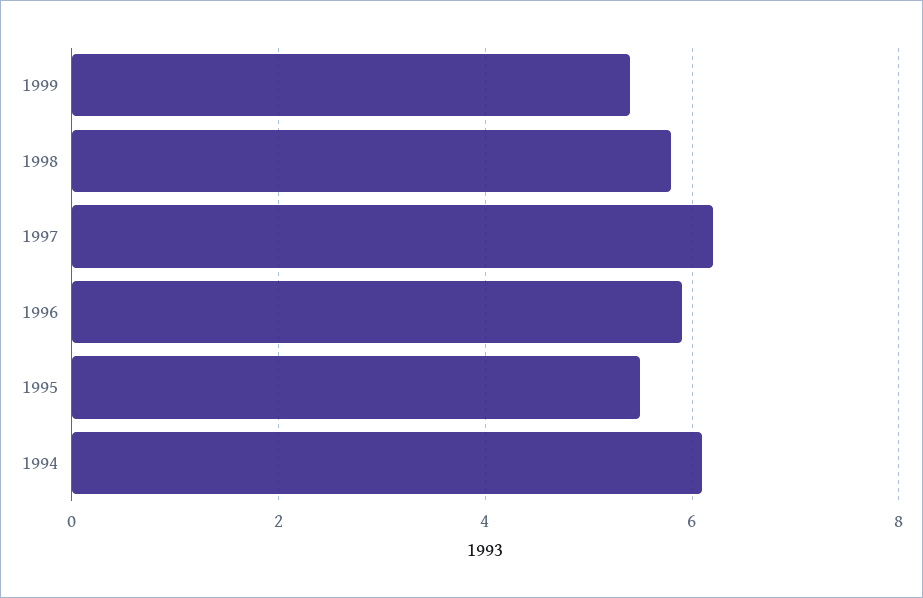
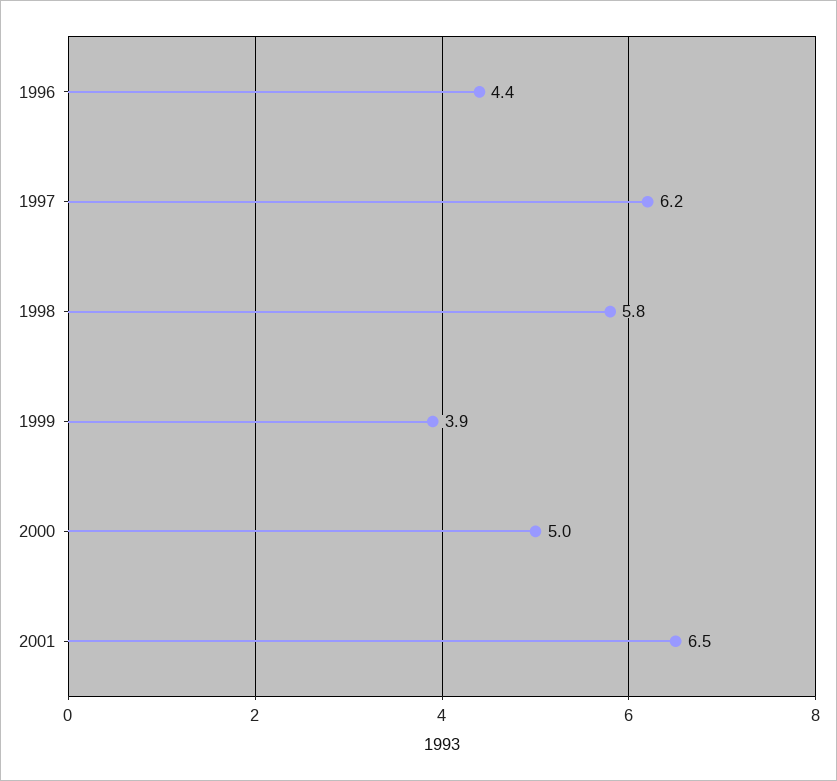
1999: 5.5 -> 3.9
1996: 6 -> 4.4
1995: 5.5 -> none
1994: 6 -> none
2000: none -> 5
2001: none -> 6.5

